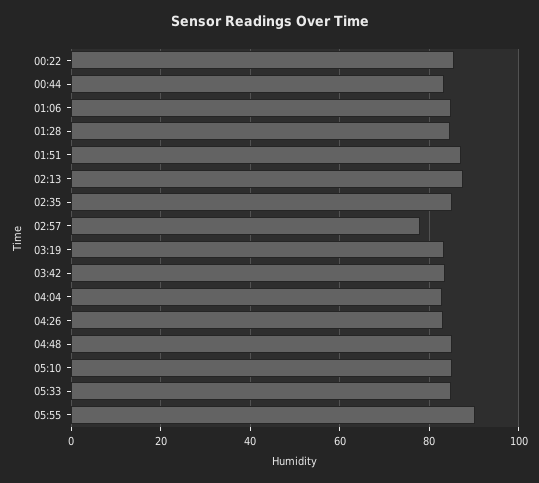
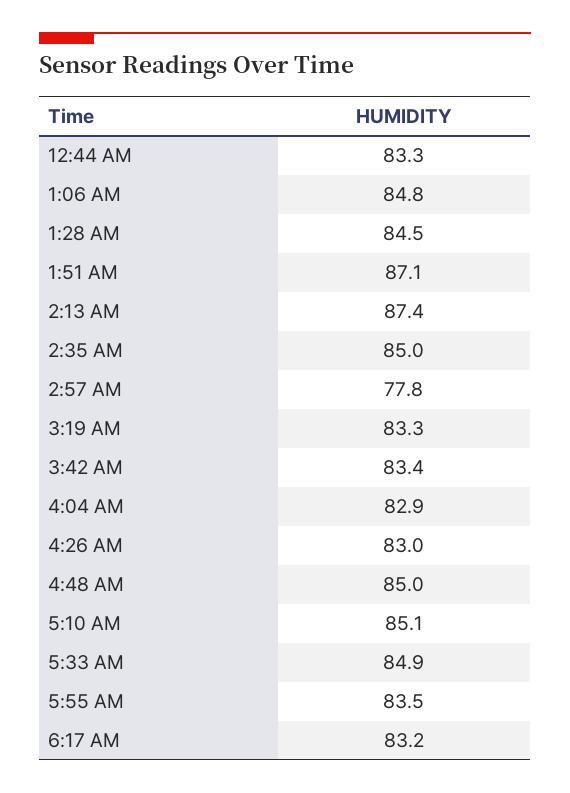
00:22: 86 -> none
05:55: 90 -> 83.5
6:17 AM: none -> 83.2

